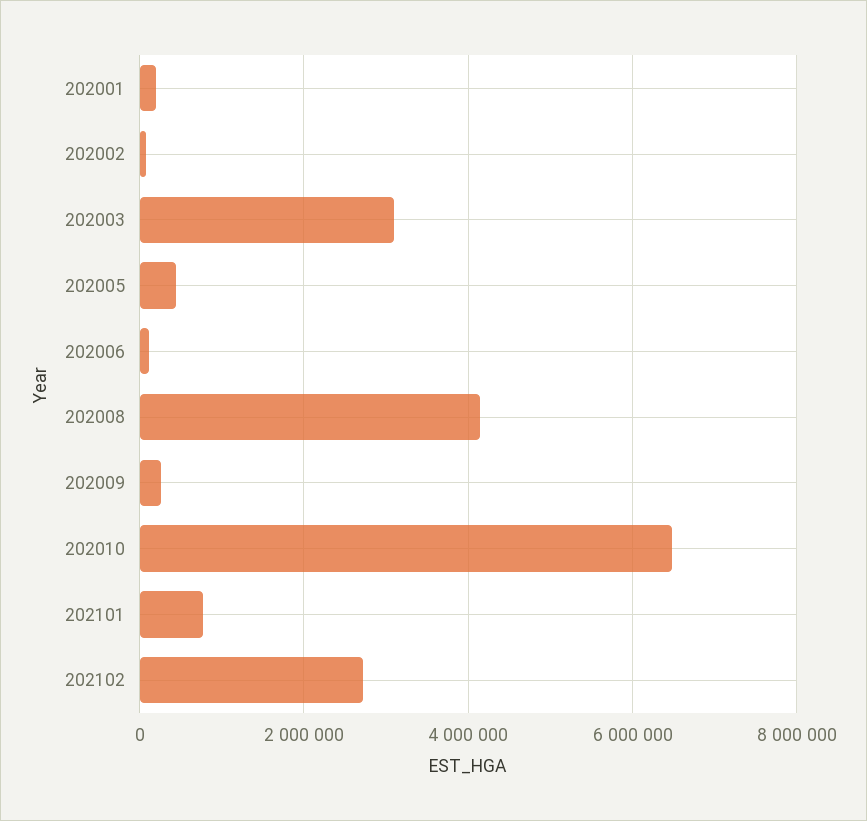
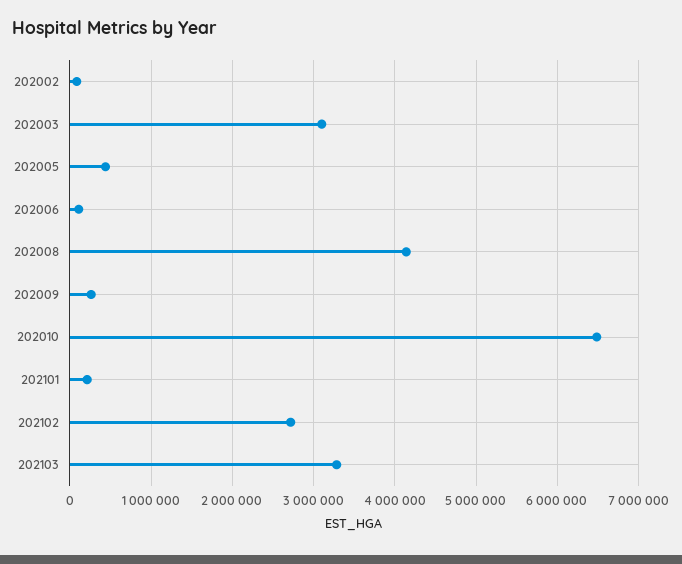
202001: 200000 -> none
202101: 800000 -> 200000
202103: none -> 3300000

